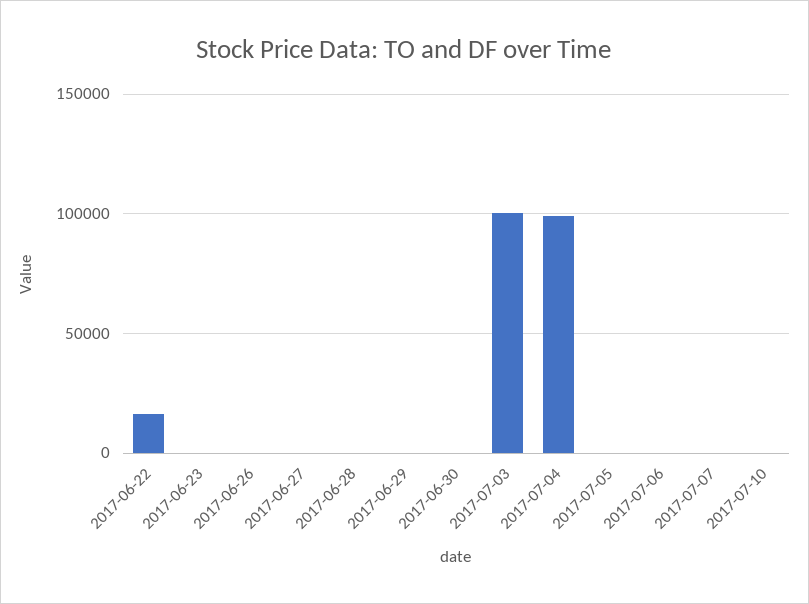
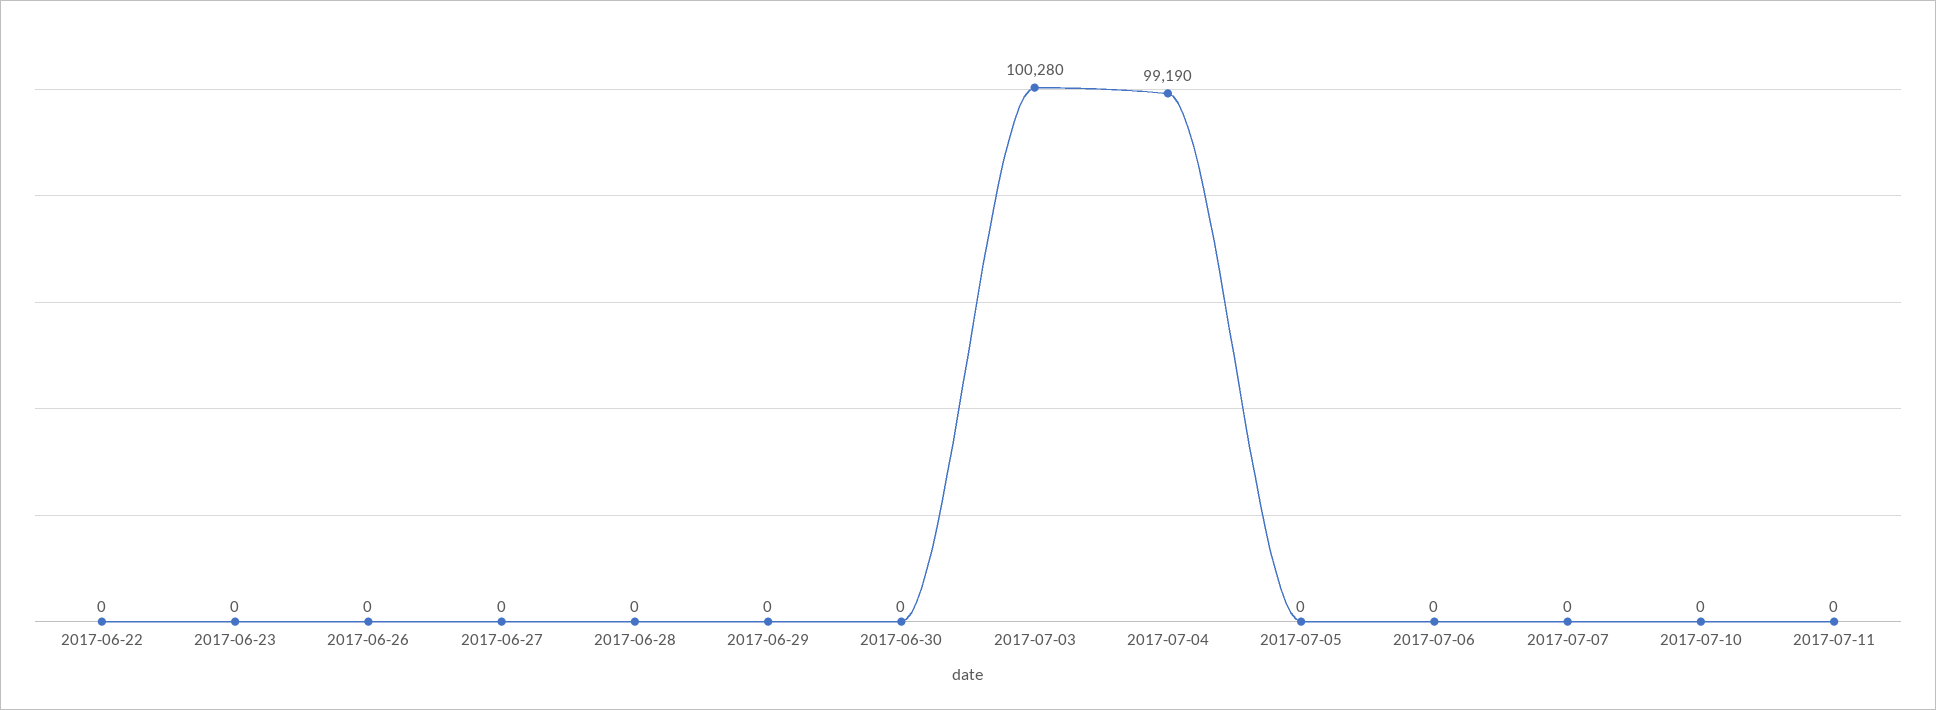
2017-06-22: 15000 -> 0
2017-07-11: none -> 0

